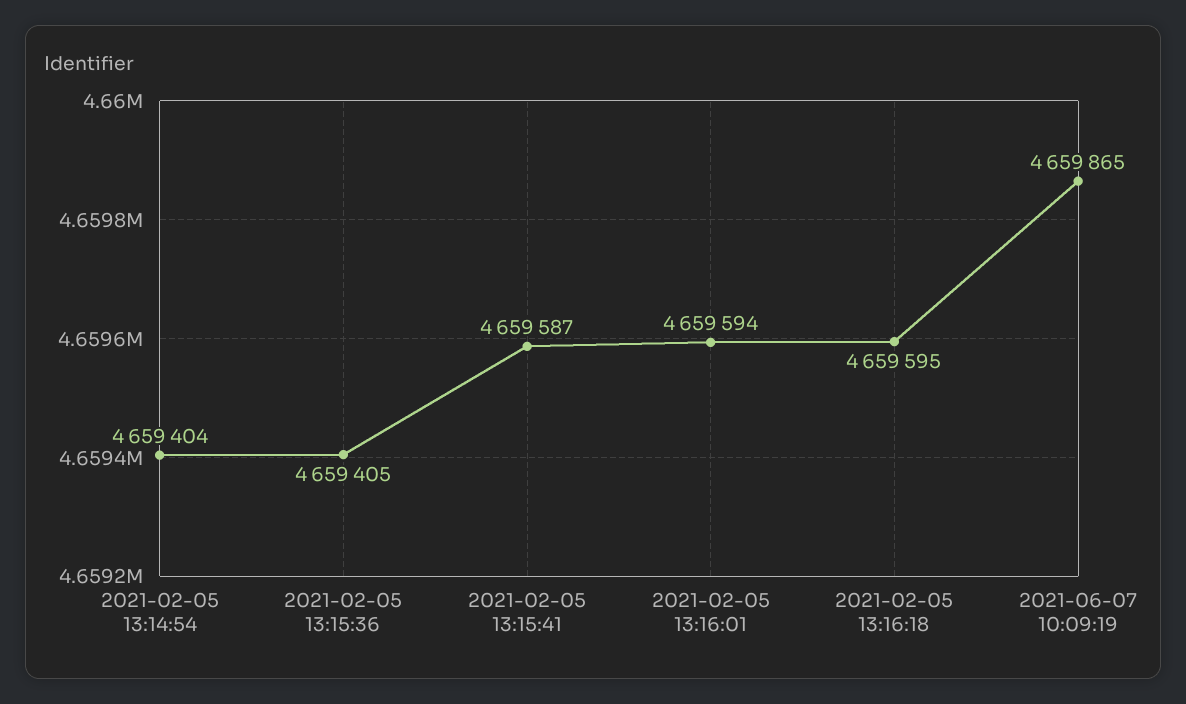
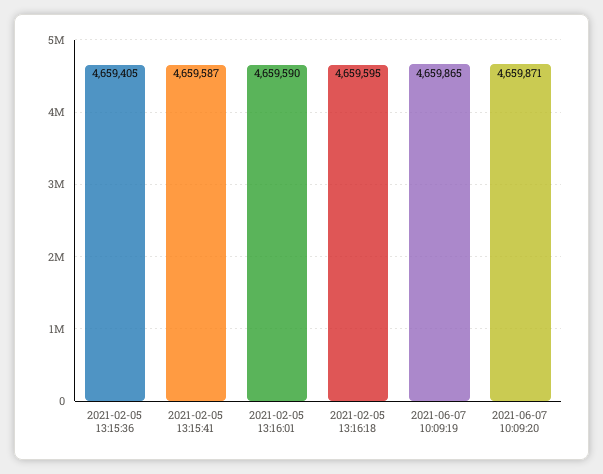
2021-02-05 13:14:54: 4659404 -> none
2021-02-05 13:16:01: 4659594 -> 4659590
2021-06-07 10:09:20: none -> 4659871

